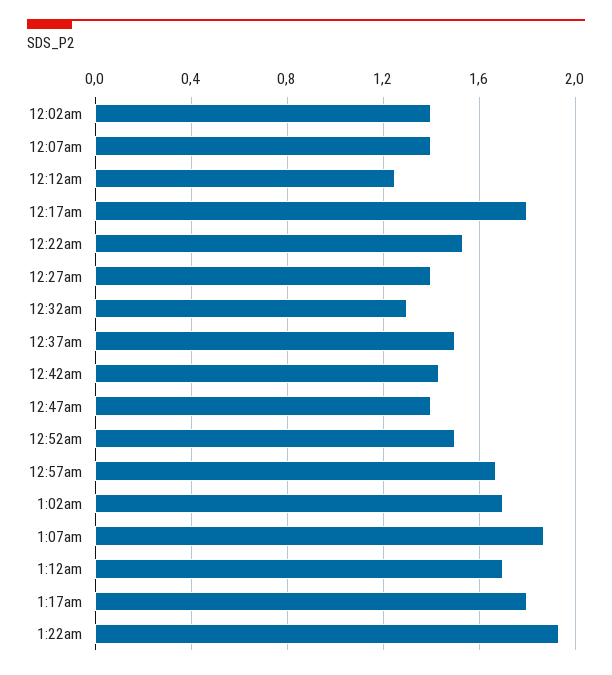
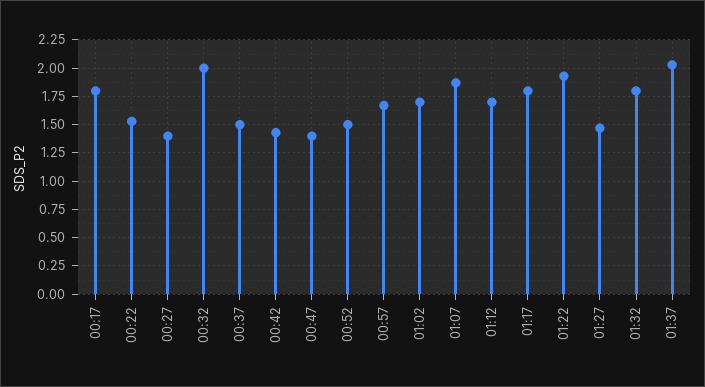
12:02am: 1.4 -> none
12:07am: 1.4 -> none
12:12am: 1.25 -> none
12:32am: 1.3 -> 2
01:27: none -> 1.5
01:32: none -> 1.75
01:37: none -> 2

